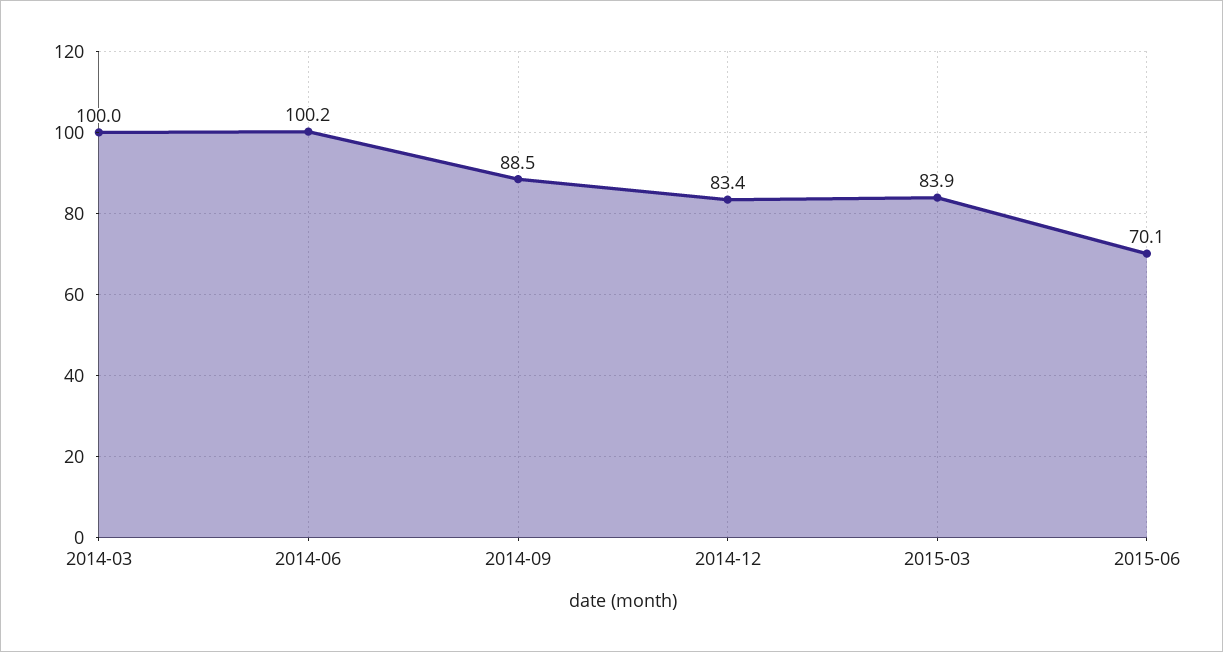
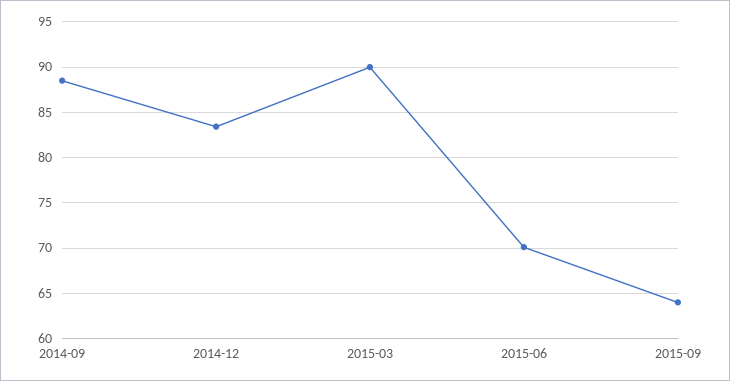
2014-03: 100 -> none
2014-06: 100.2 -> none
2015-03: 83.9 -> 90
2015-09: none -> 64

